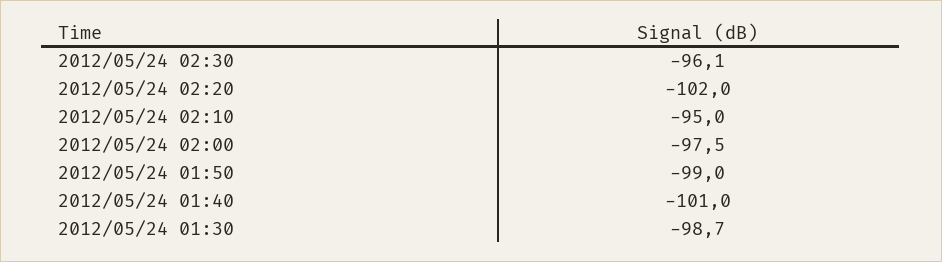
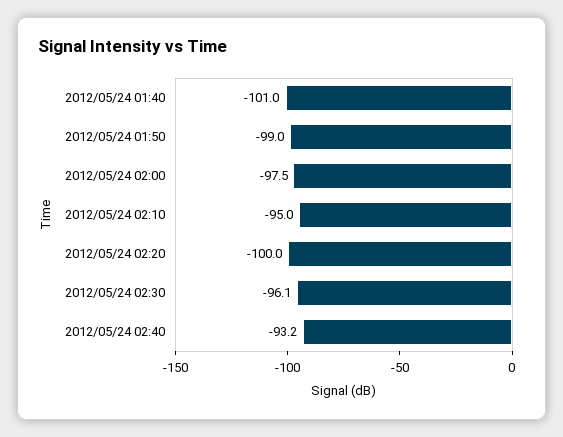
2012/05/24 02:20: -102 -> -100
2012/05/24 01:30: -98.7 -> none
2012/05/24 02:40: none -> -93.2

